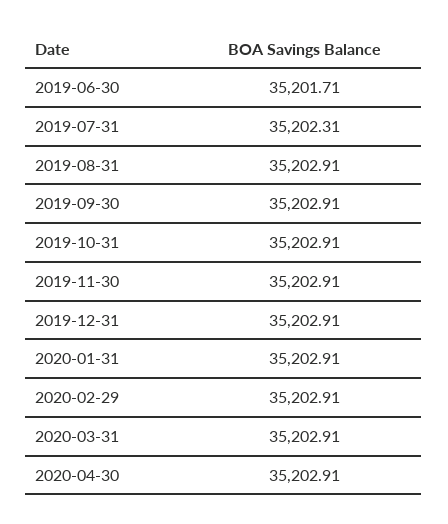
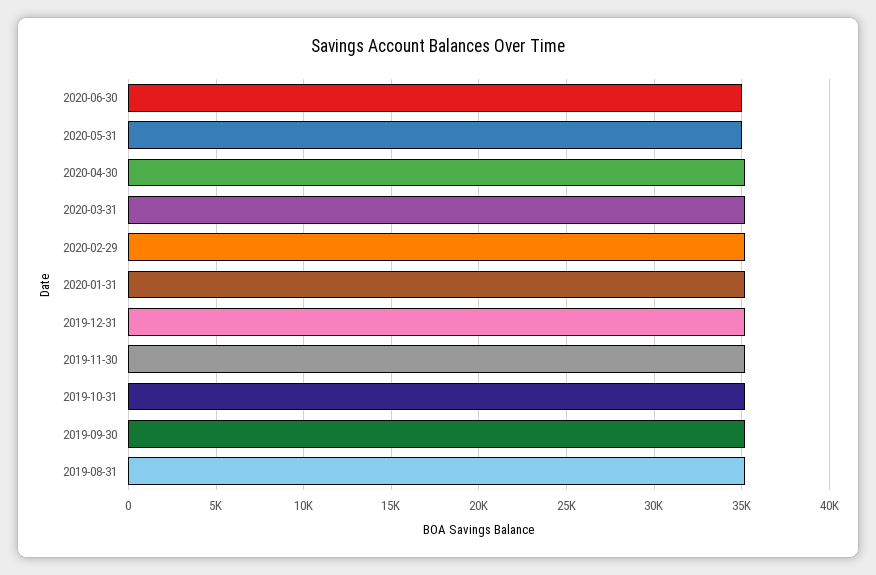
2019-06-30: 35201.71 -> none
2019-07-31: 35202.31 -> none
2020-06-30: none -> 35000
2020-05-31: none -> 35000

